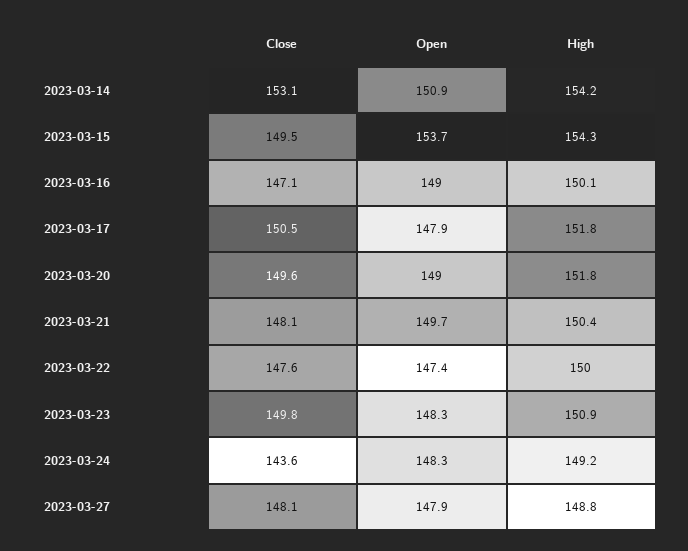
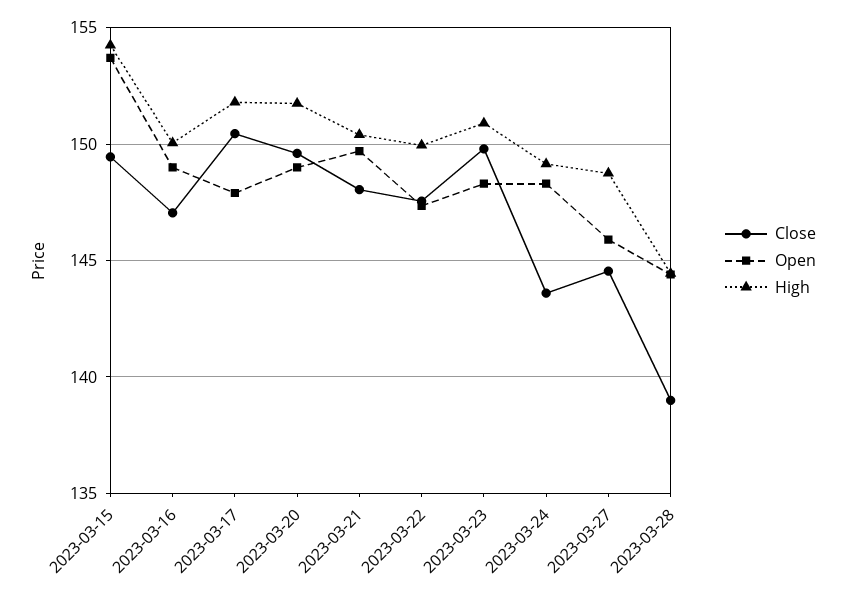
Close, 2023-03-14: 153.1 -> none
Open, 2023-03-14: 150.9 -> none
High, 2023-03-14: 154.2 -> none
Close, 2023-03-27: 148.1 -> 144.5
Open, 2023-03-27: 147.9 -> 146
Close, 2023-03-28: none -> 139
Open, 2023-03-28: none -> 144.5
High, 2023-03-28: none -> 144.5

